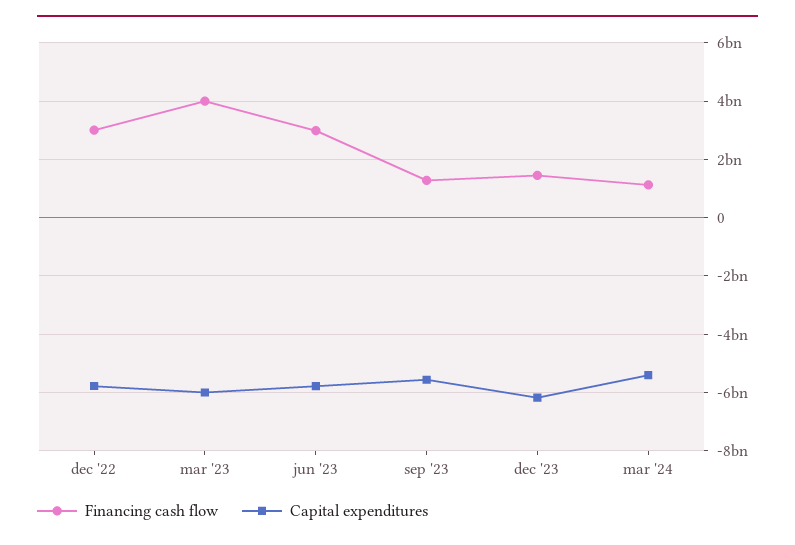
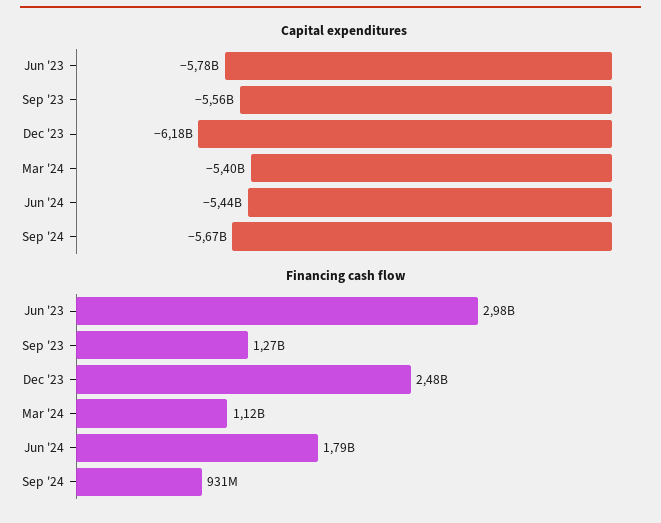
Financing cash flow, dec '22: 3000000000 -> none
Capital expenditures, dec '22: -5750000000 -> none
Financing cash flow, mar '23: 4000000000 -> none
Capital expenditures, mar '23: -6000000000 -> none
Financing cash flow, dec '23: 1500000000 -> 2480000000
Capital expenditures, Jun '24: none -> -5440000000
Capital expenditures, Sep '24: none -> -5670000000
Financing cash flow, Jun '24: none -> 1790000000
Financing cash flow, Sep '24: none -> 931000000

